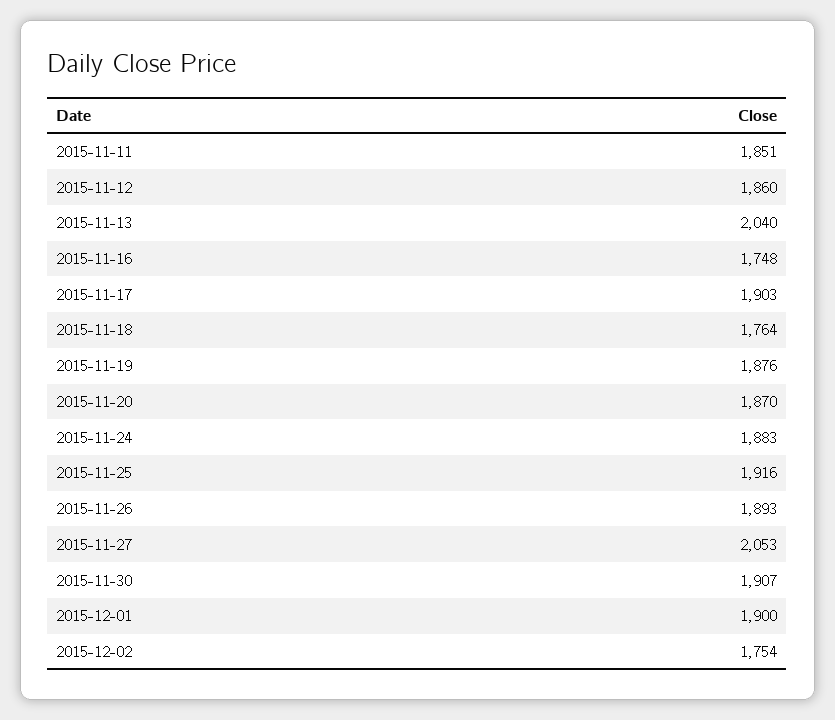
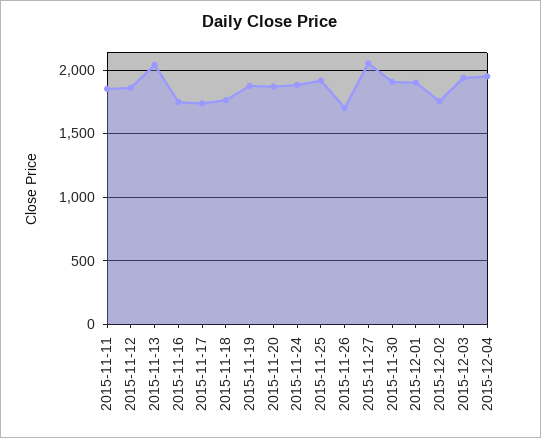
2015-11-17: 1903 -> 1750
2015-11-26: 1893 -> 1700
2015-12-03: none -> 1950
2015-12-04: none -> 1950

